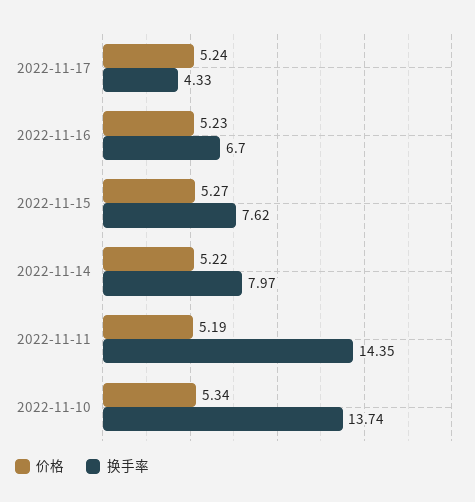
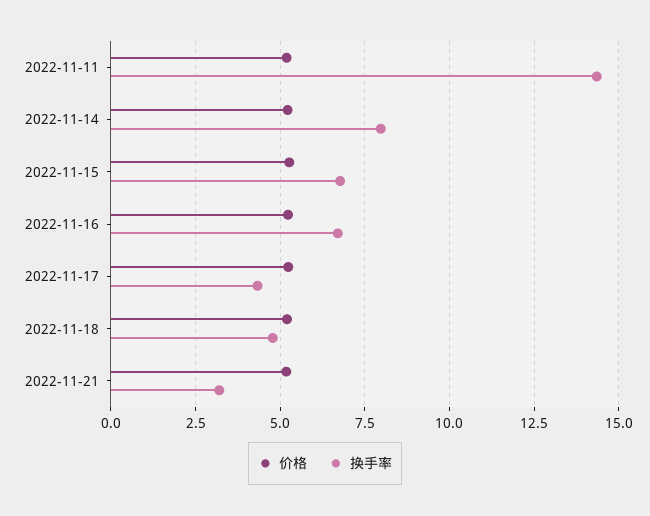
换手率, 2022-11-15: 7.62 -> 6.75
价格, 2022-11-10: 5.34 -> none
换手率, 2022-11-10: 13.74 -> none
价格, 2022-11-18: none -> 5.25
换手率, 2022-11-18: none -> 4.75
价格, 2022-11-21: none -> 5.25
换手率, 2022-11-21: none -> 3.25

